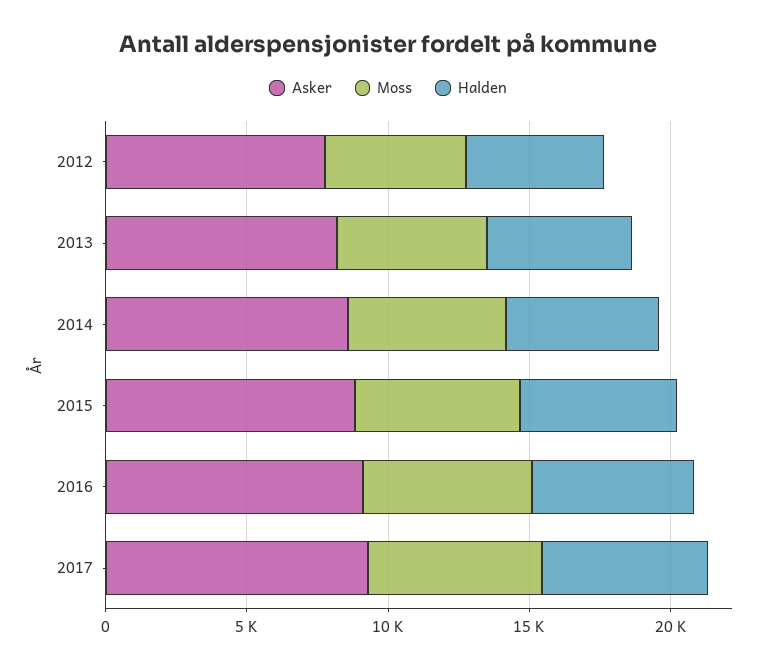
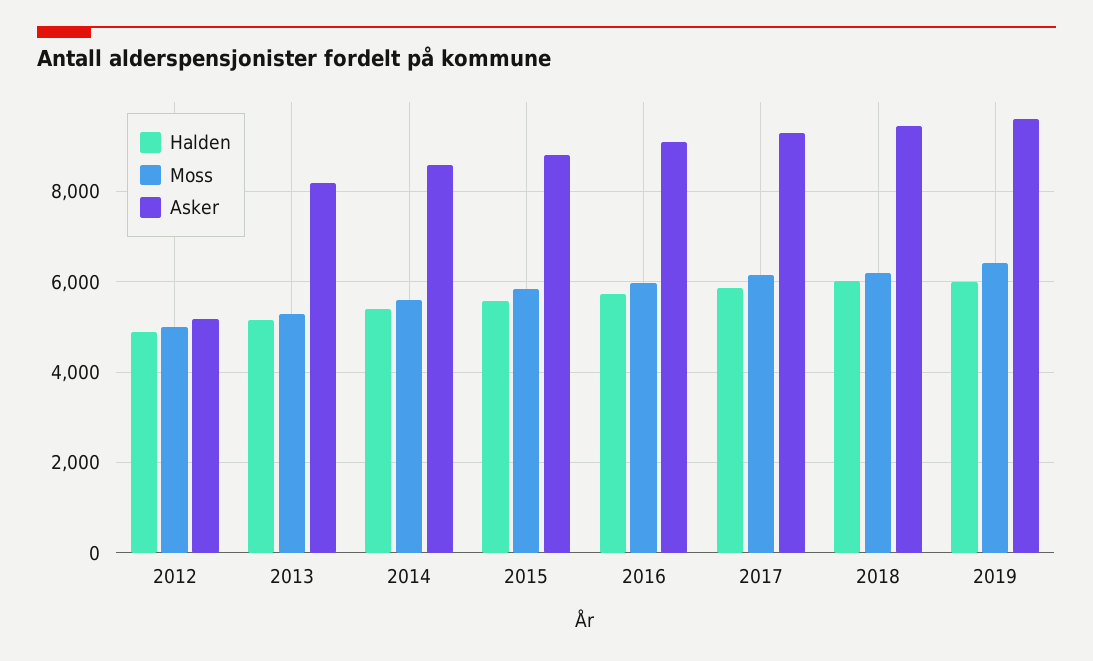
Asker, 2012: 8000 -> 5200
Halden, 2018: none -> 6000
Moss, 2018: none -> 6200
Asker, 2018: none -> 9400
Halden, 2019: none -> 6000
Moss, 2019: none -> 6400
Asker, 2019: none -> 9600

